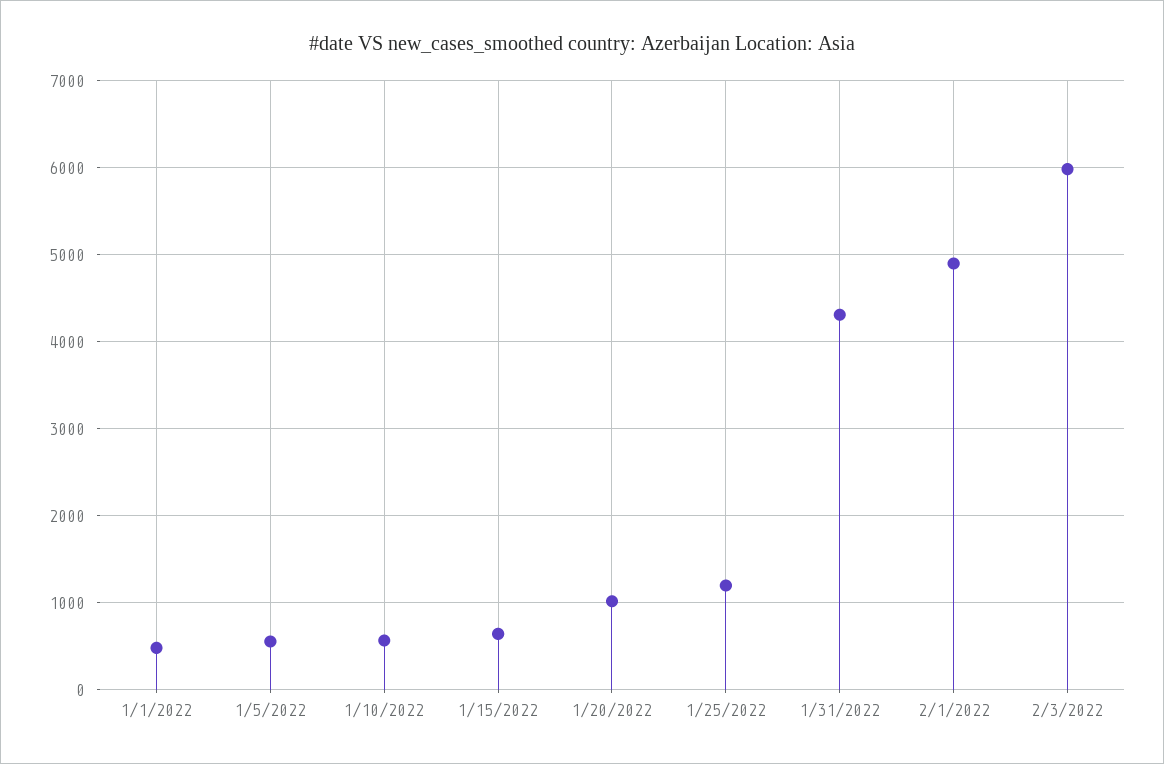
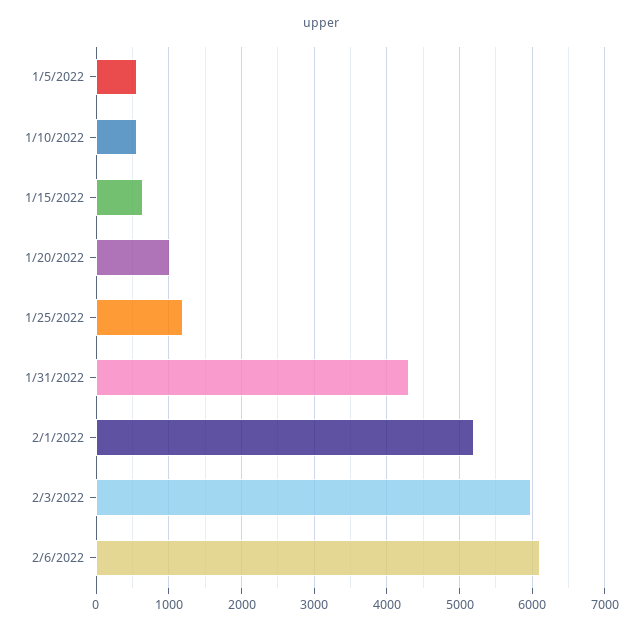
1/1/2022: 500 -> none
2/1/2022: 4900 -> 5200
2/6/2022: none -> 6100

